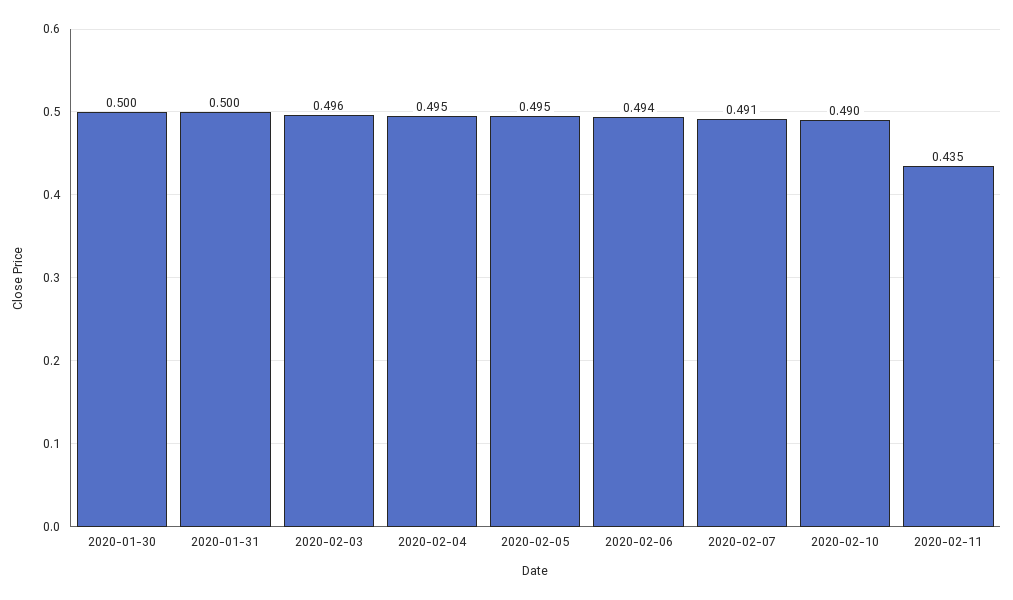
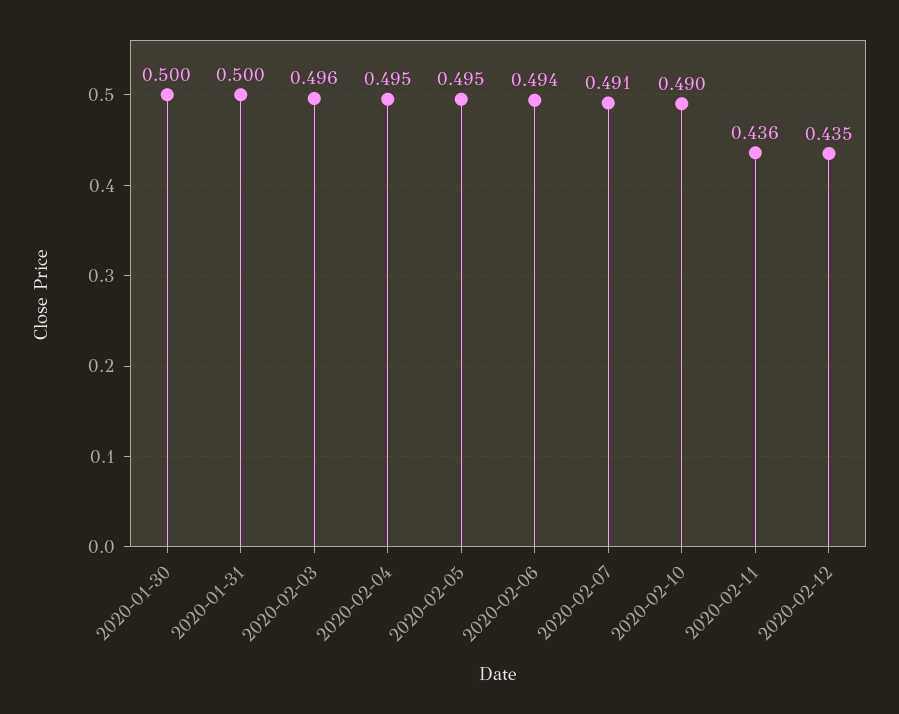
2020-02-11: 0.435 -> 0.436
2020-02-12: none -> 0.435

